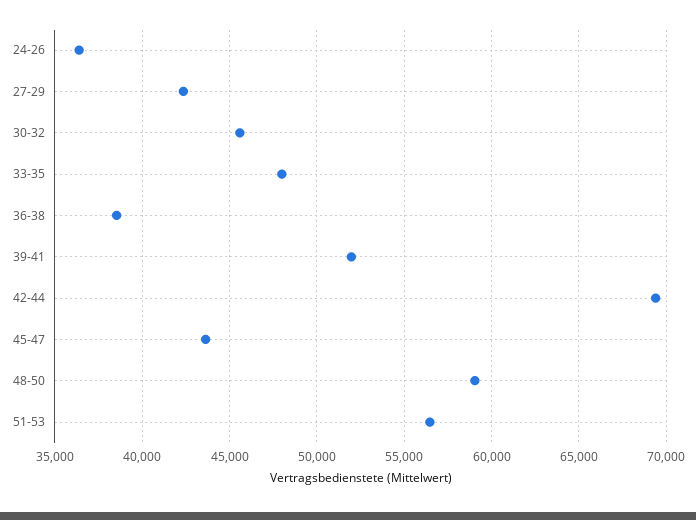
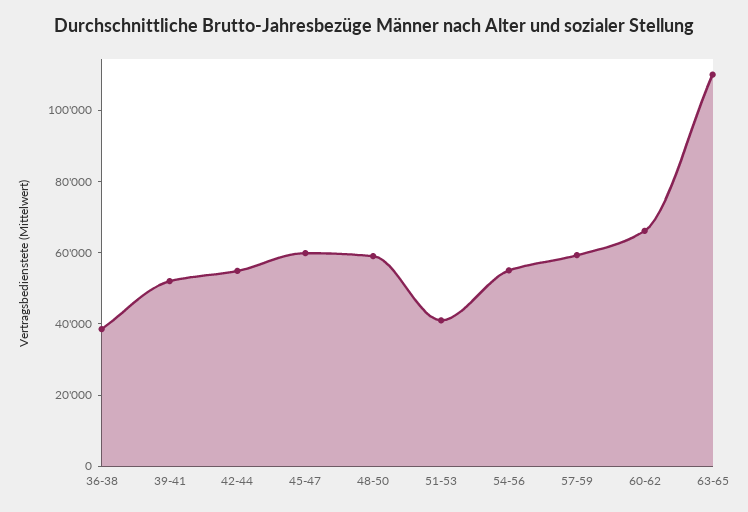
24-26: 36500 -> none
27-29: 42500 -> none
30-32: 45500 -> none
33-35: 48000 -> none
42-44: 69500 -> 55000
45-47: 43500 -> 60000
51-53: 56500 -> 40000
54-56: none -> 55000
57-59: none -> 60000
60-62: none -> 65000
63-65: none -> 110000

